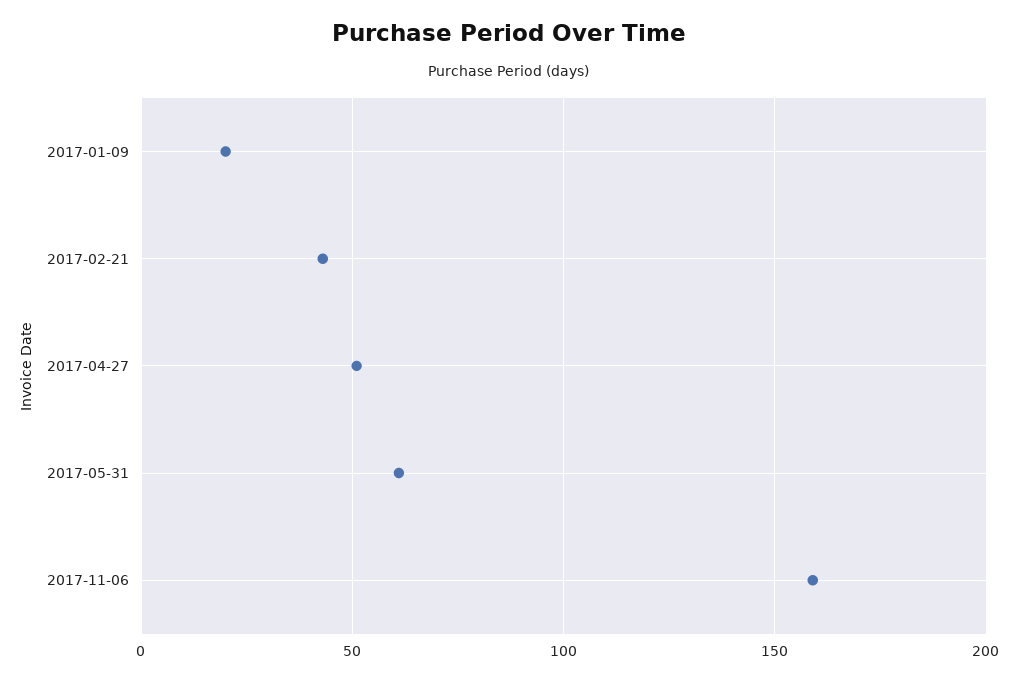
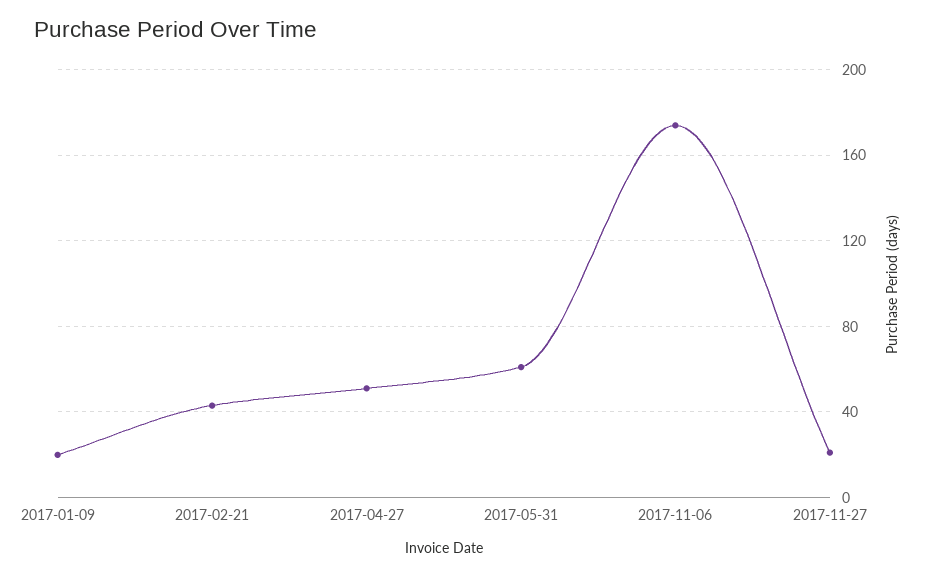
2017-11-06: 160 -> 175
2017-11-27: none -> 20

